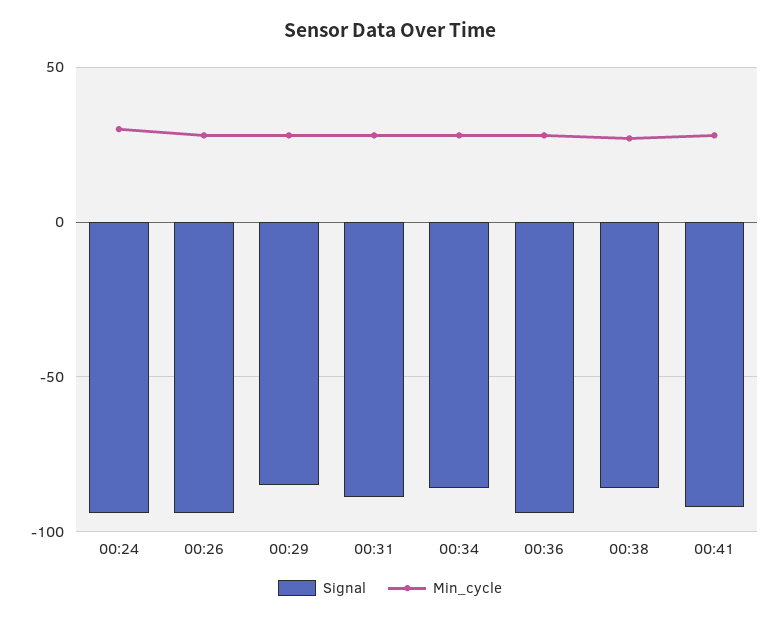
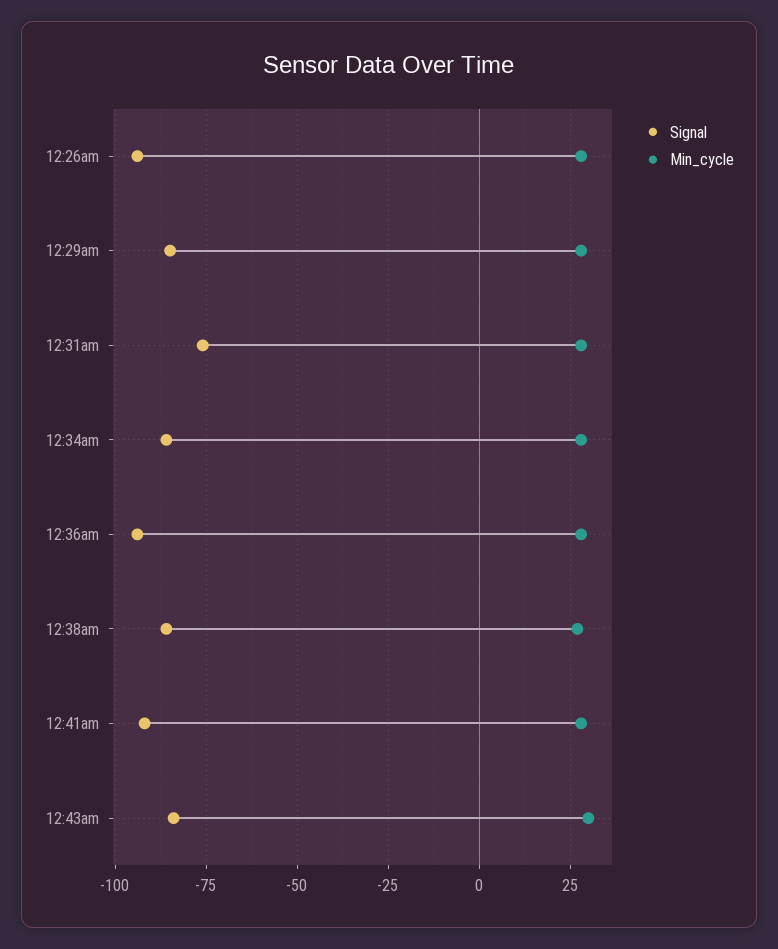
Signal, 00:24: -95 -> none
Min_cycle, 00:24: 30 -> none
Signal, 00:31: -90 -> -75
Signal, 12:43am: none -> -85
Min_cycle, 12:43am: none -> 30

